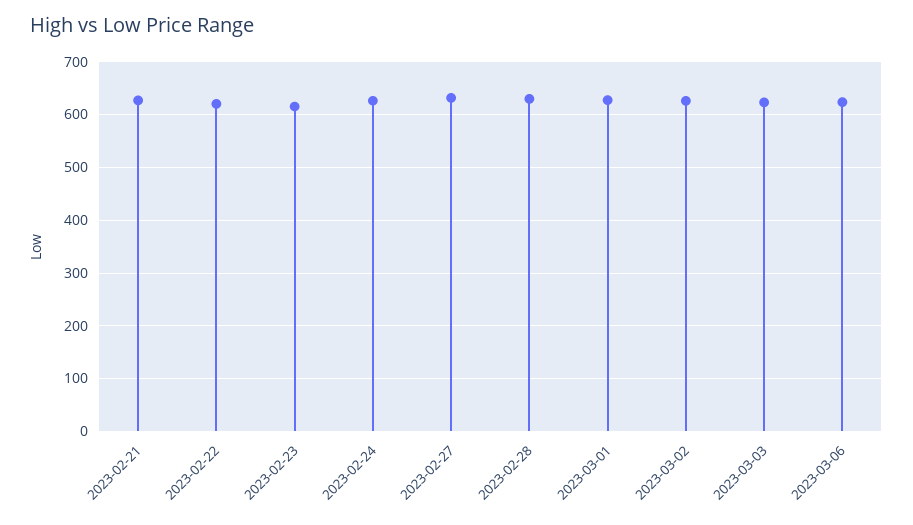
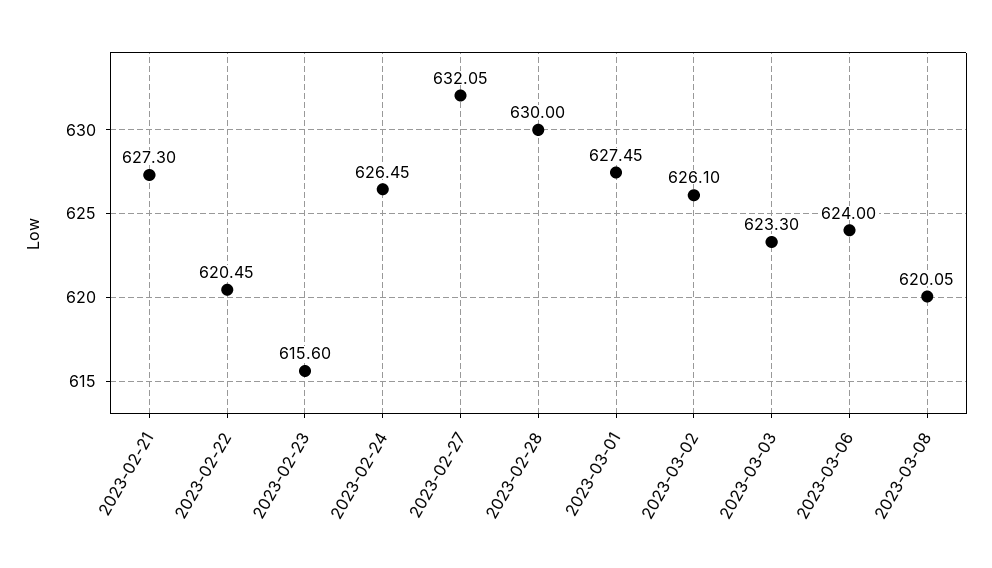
2023-03-08: none -> 620.05

